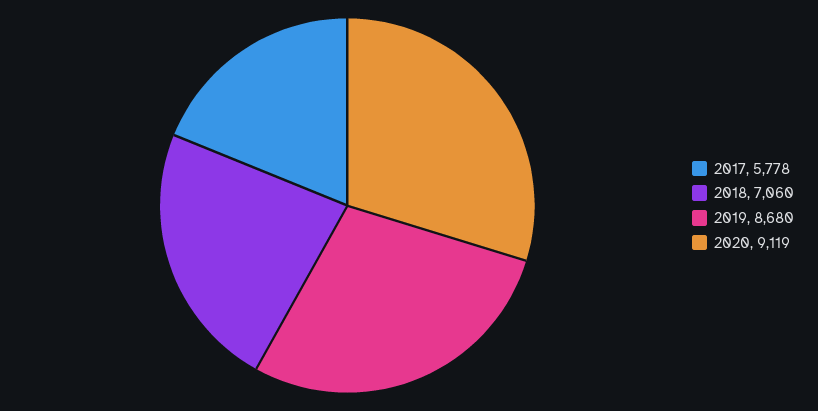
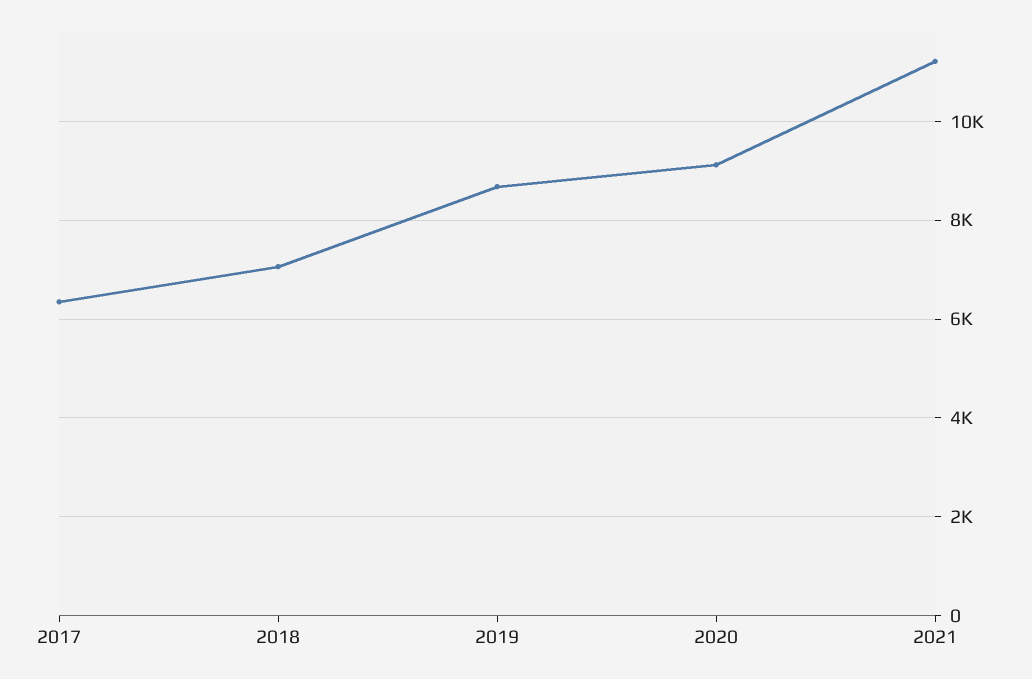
2017: 5778 -> 6400
2021: none -> 11200

